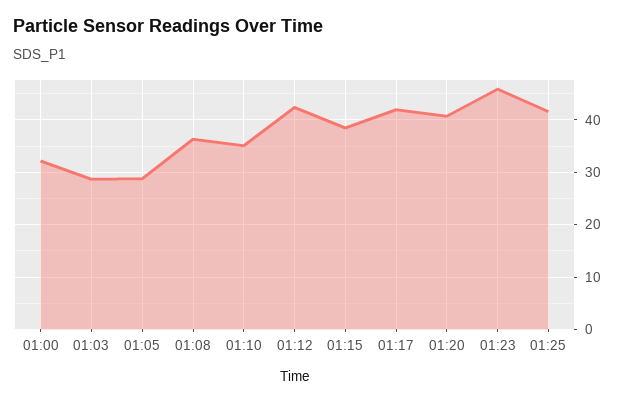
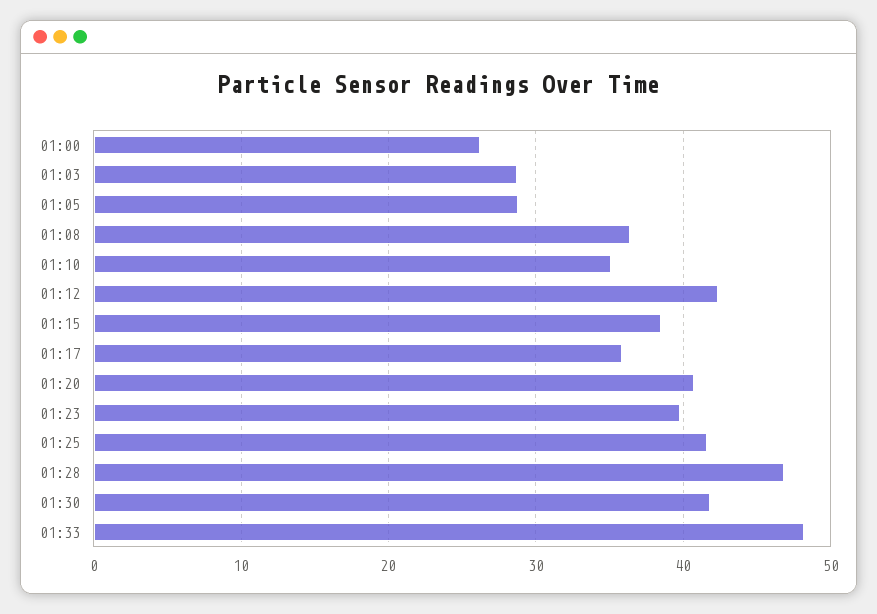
01:00: 32 -> 26
01:17: 42 -> 36
01:23: 46 -> 40
01:28: none -> 47
01:30: none -> 42
01:33: none -> 48

